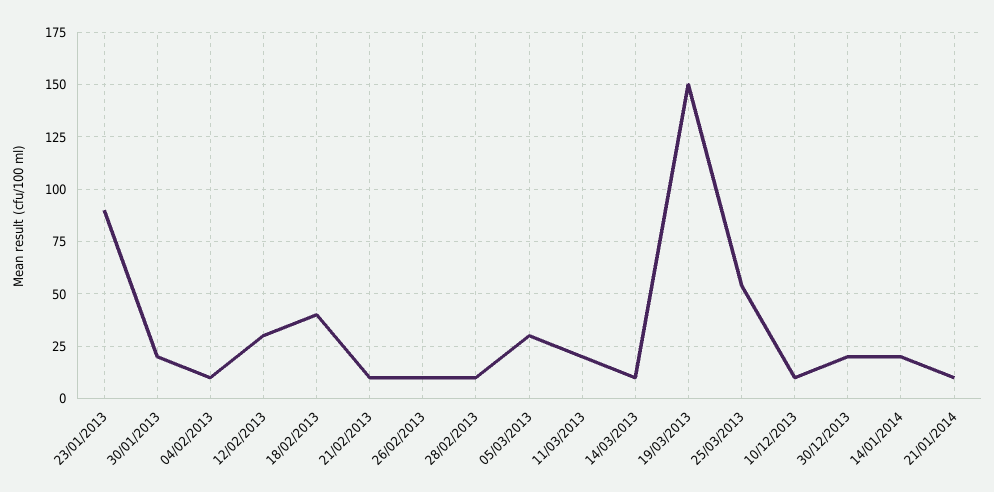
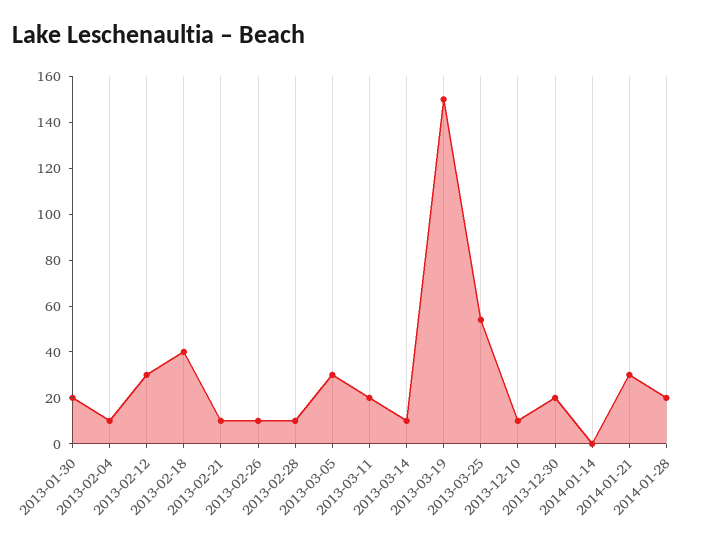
23/01/2013: 90 -> none
14/01/2014: 20 -> 0
21/01/2014: 10 -> 30
2014-01-28: none -> 20

